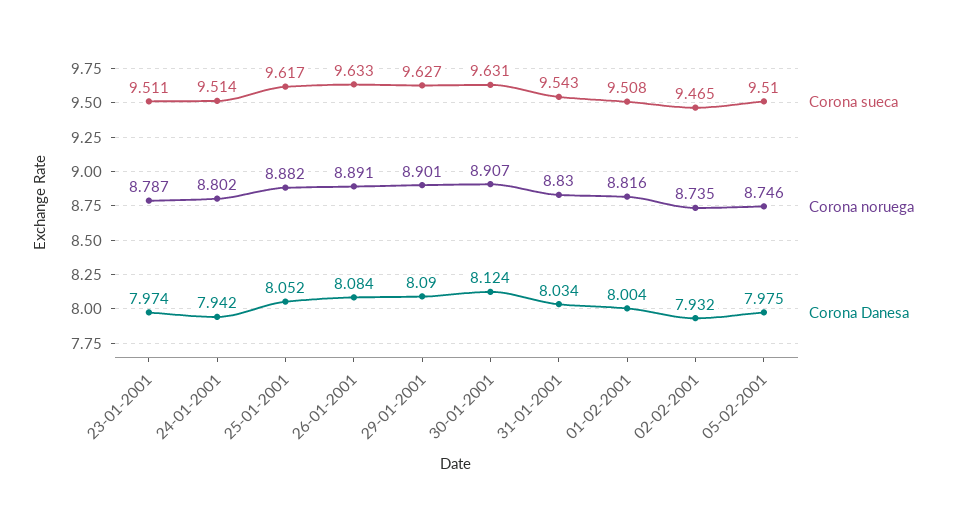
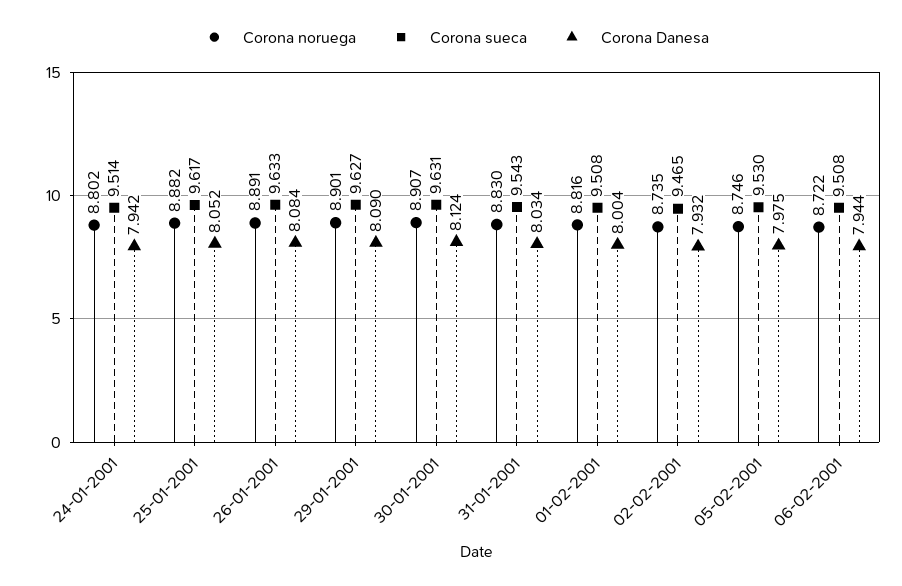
Corona sueca, 23-01-2001: 9.511 -> none
Corona noruega, 23-01-2001: 8.787 -> none
Corona Danesa, 23-01-2001: 7.974 -> none
Corona sueca, 05-02-2001: 9.51 -> 9.53
Corona noruega, 06-02-2001: none -> 8.722
Corona sueca, 06-02-2001: none -> 9.508
Corona Danesa, 06-02-2001: none -> 7.944

